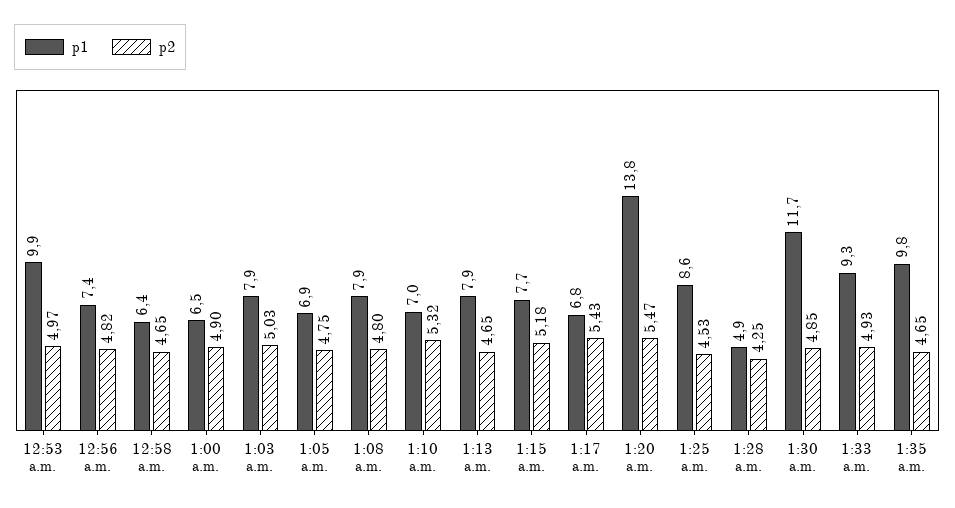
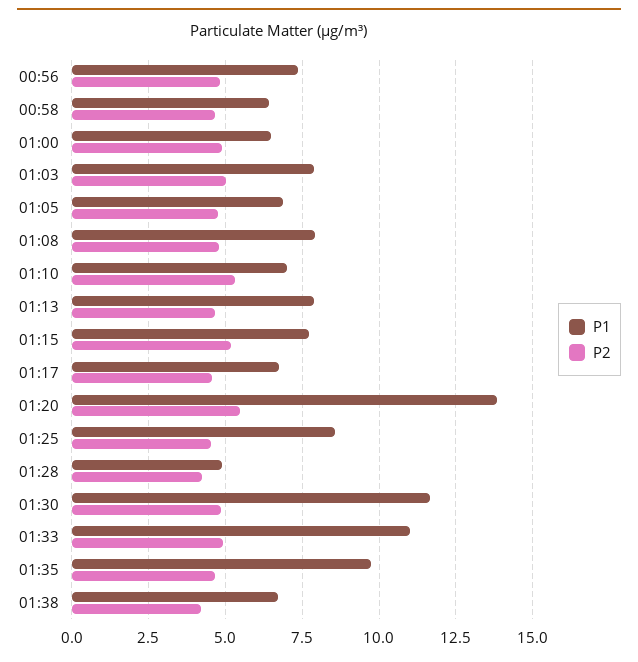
p1, 12:53 a.m.: 9.9 -> none
p2, 12:53 a.m.: 4.97 -> none
p2, 1:17 a.m.: 5.43 -> 4.5
p1, 1:33 a.m.: 9.3 -> 11
p1, 01:38: none -> 6.75
p2, 01:38: none -> 4.25

